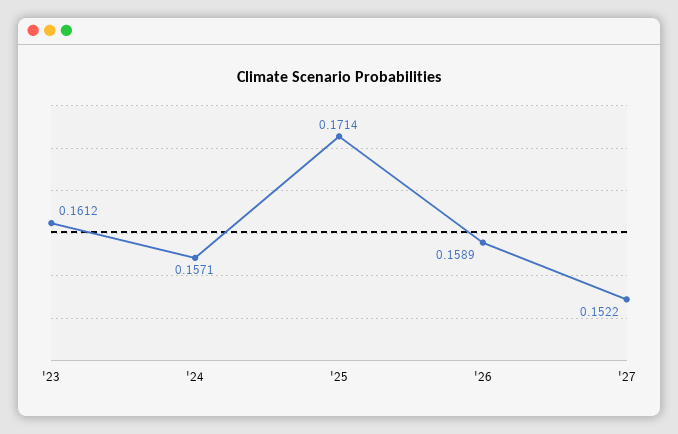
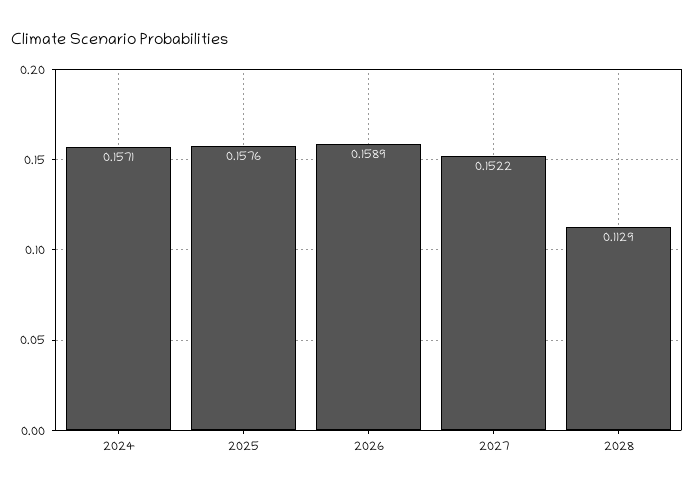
'23: 0.1612 -> none
'25: 0.1714 -> 0.1576
2028: none -> 0.1129

